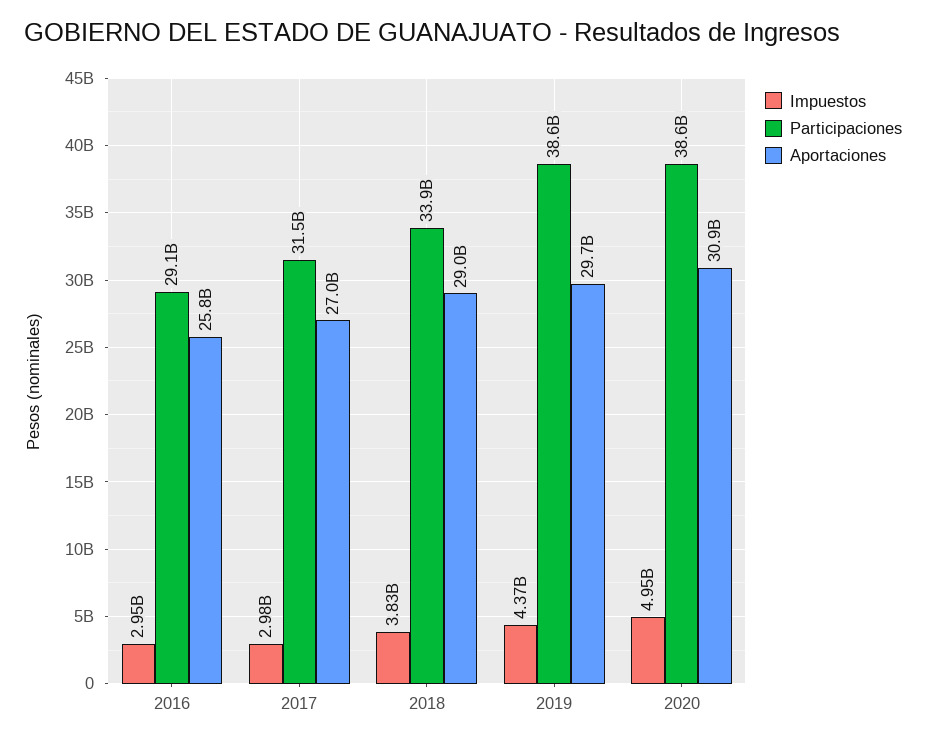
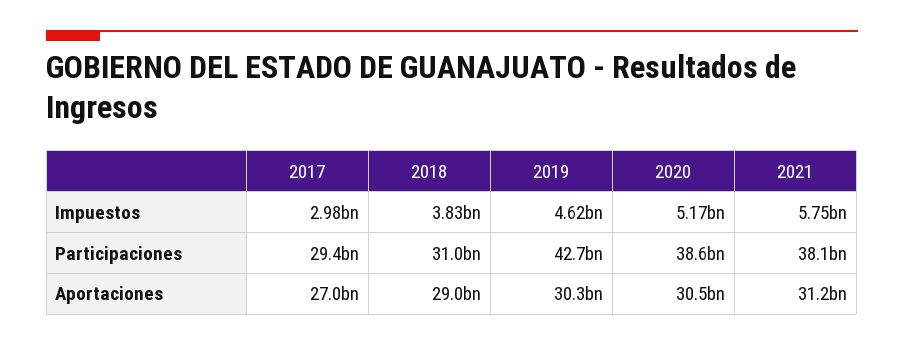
Impuestos, 2016: 2950000000 -> none
Participaciones, 2016: 29100000000 -> none
Aportaciones, 2016: 25800000000 -> none
Participaciones, 2017: 31500000000 -> 29400000000
Participaciones, 2018: 33900000000 -> 31000000000
Impuestos, 2019: 4370000000 -> 4620000000
Participaciones, 2019: 38600000000 -> 42700000000
Aportaciones, 2019: 29700000000 -> 30300000000
Impuestos, 2020: 4950000000 -> 5170000000
Aportaciones, 2020: 30900000000 -> 30500000000
Impuestos, 2021: none -> 5750000000
Participaciones, 2021: none -> 38100000000
Aportaciones, 2021: none -> 31200000000

